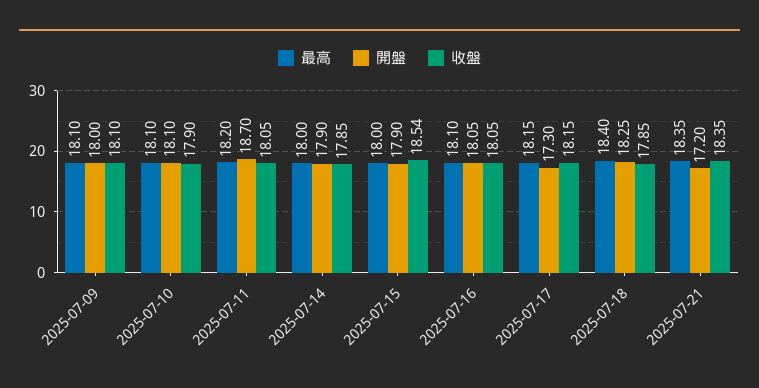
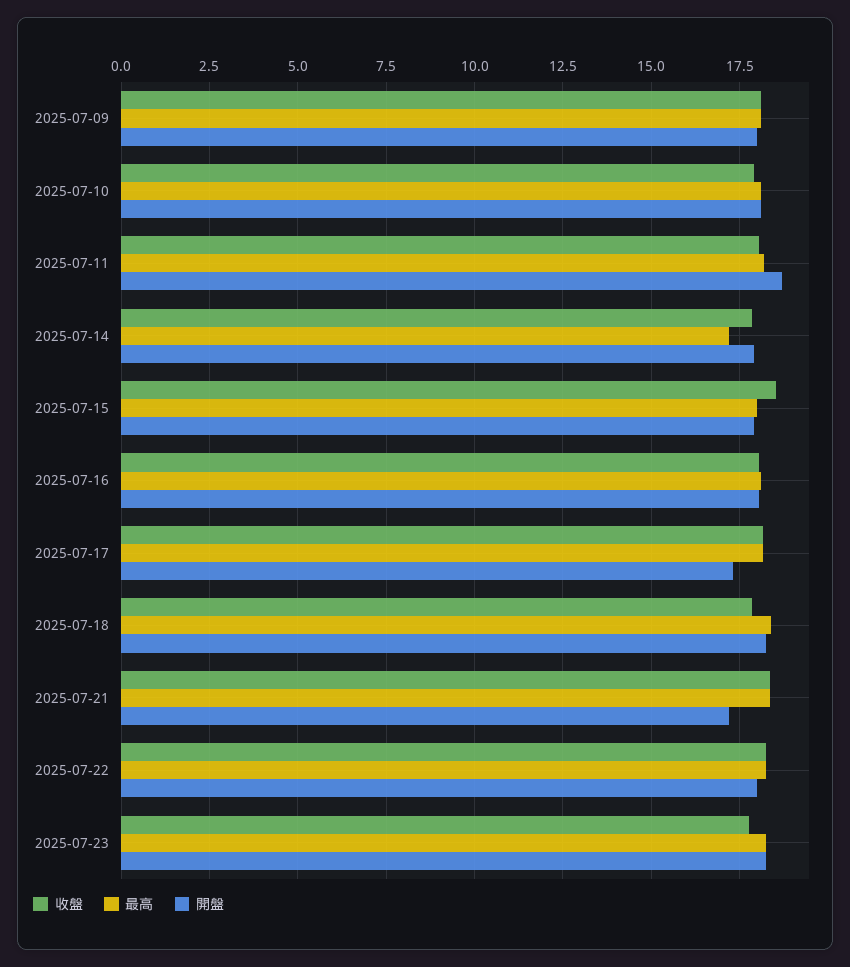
最高, 2025-07-14: 18 -> 17.25
收盤, 2025-07-22: none -> 18.25
最高, 2025-07-22: none -> 18.25
開盤, 2025-07-22: none -> 18
收盤, 2025-07-23: none -> 17.75
最高, 2025-07-23: none -> 18.25
開盤, 2025-07-23: none -> 18.25

